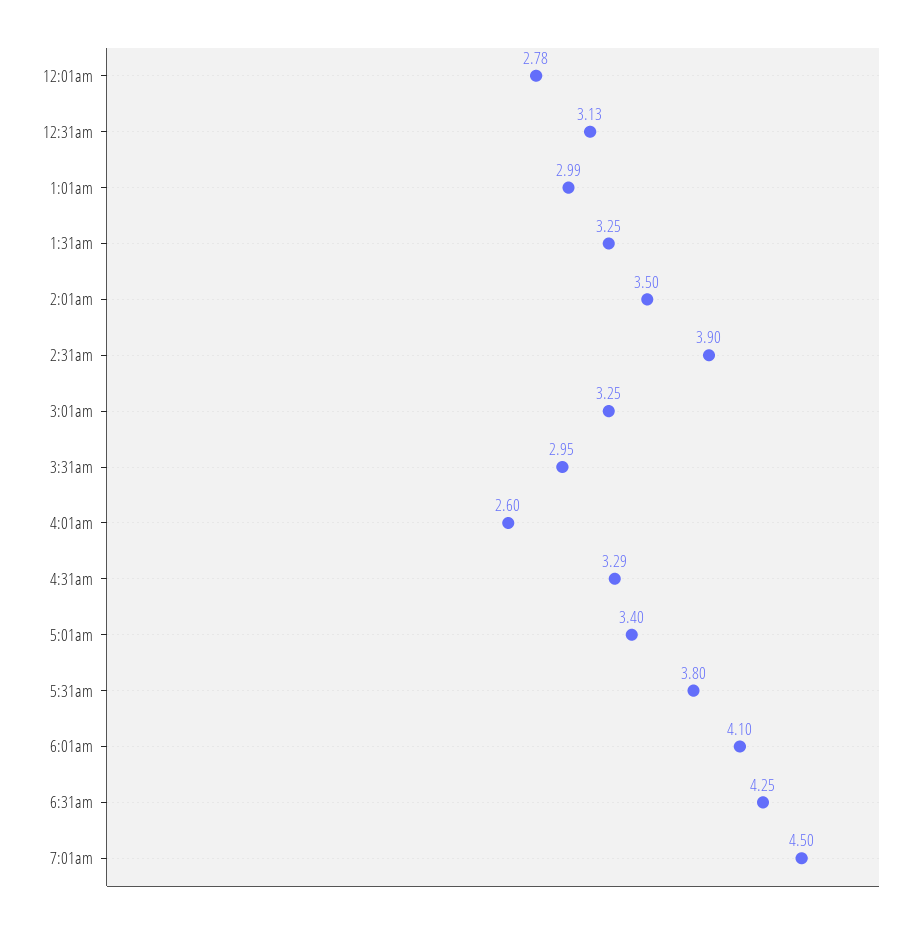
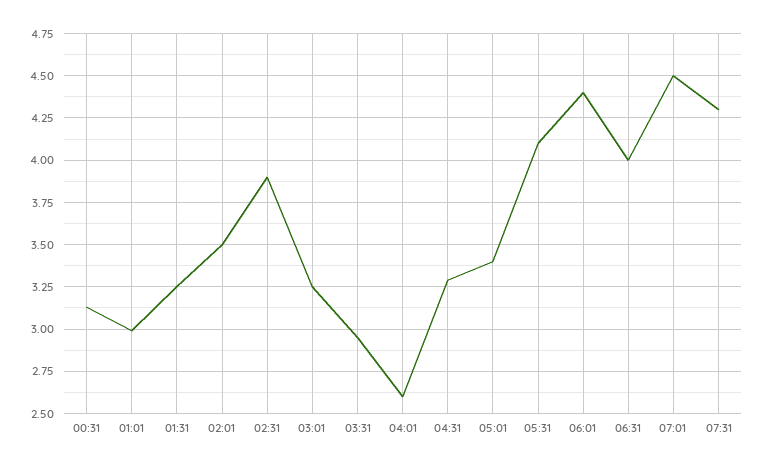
12:01am: 2.78 -> none
5:31am: 3.8 -> 4.1
6:01am: 4.1 -> 4.4
6:31am: 4.25 -> 4
07:31: none -> 4.3

